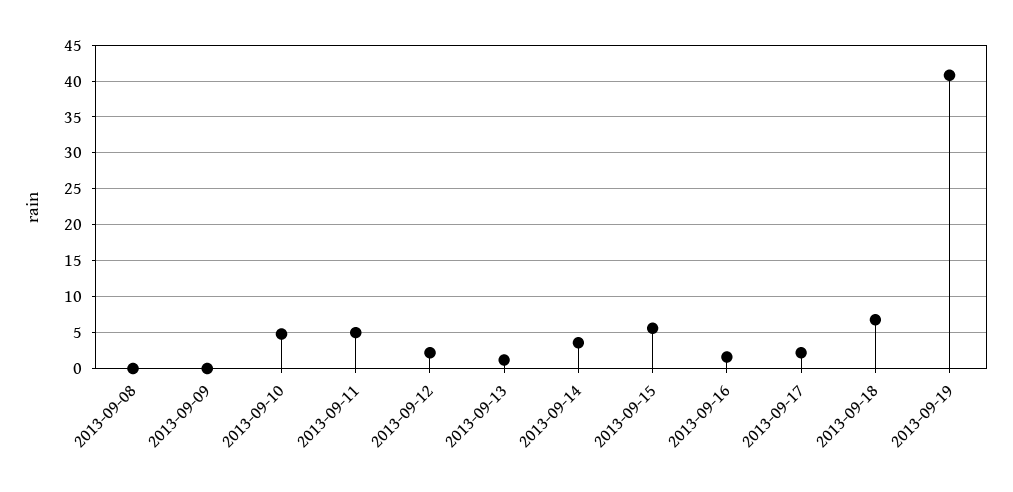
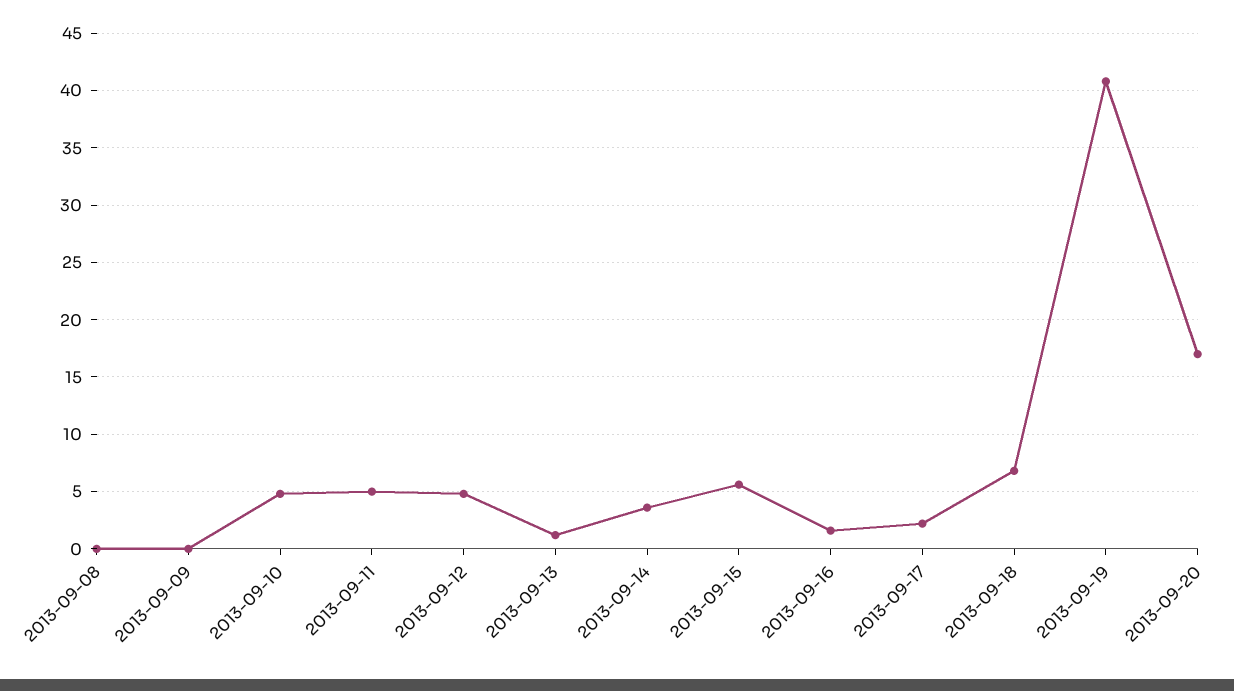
2013-09-12: 2 -> 5
2013-09-20: none -> 17

